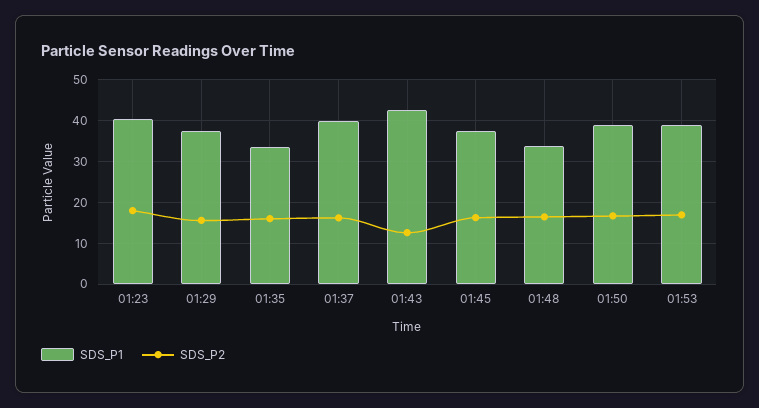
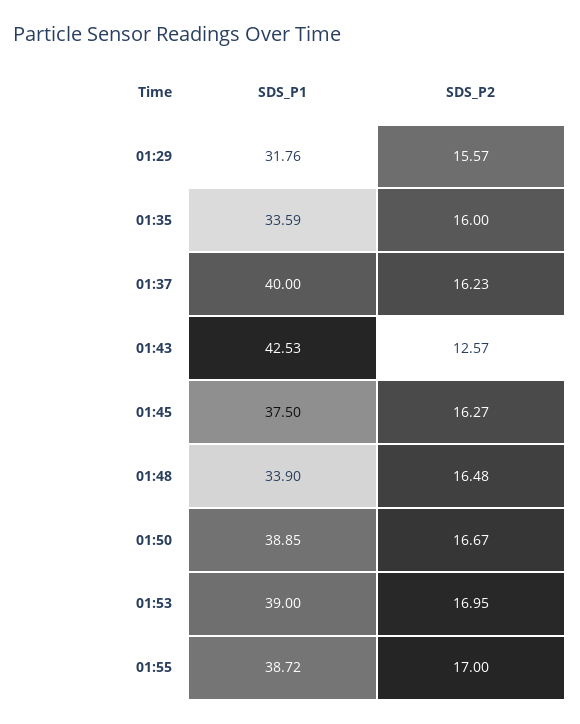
SDS_P1, 01:23: 40 -> none
SDS_P2, 01:23: 18 -> none
SDS_P1, 01:29: 38 -> 31.76
SDS_P1, 01:55: none -> 38.72
SDS_P2, 01:55: none -> 17

